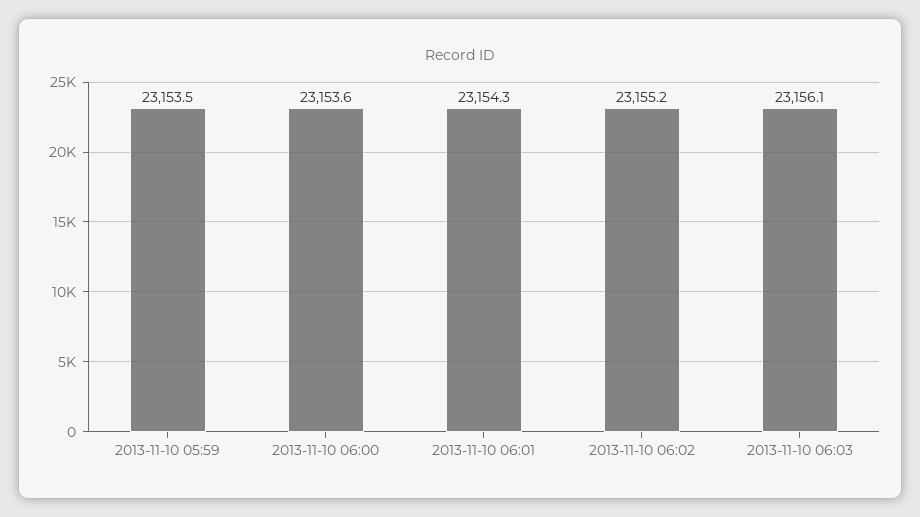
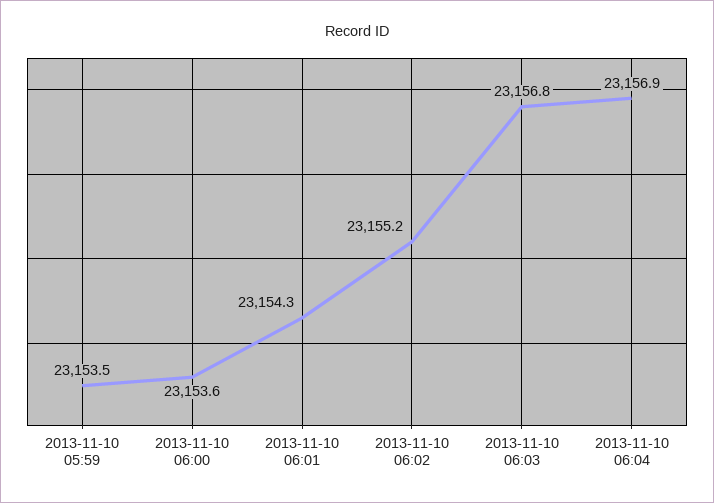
2013-11-10 06:03: 23156.1 -> 23156.8
2013-11-10 06:04: none -> 23156.9

